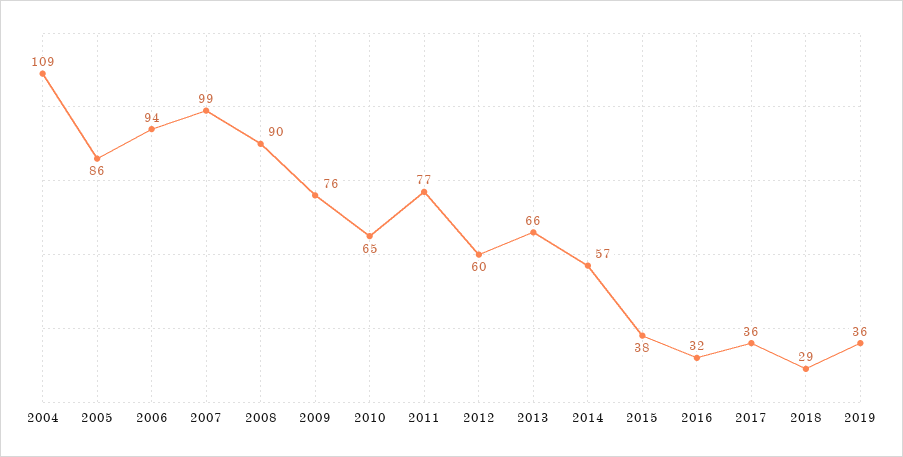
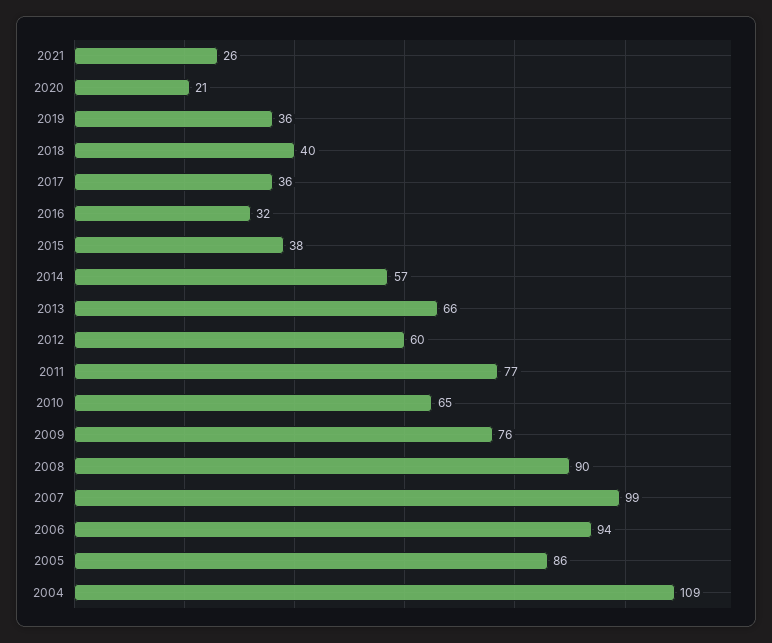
2018: 29 -> 40
2021: none -> 26
2020: none -> 21

